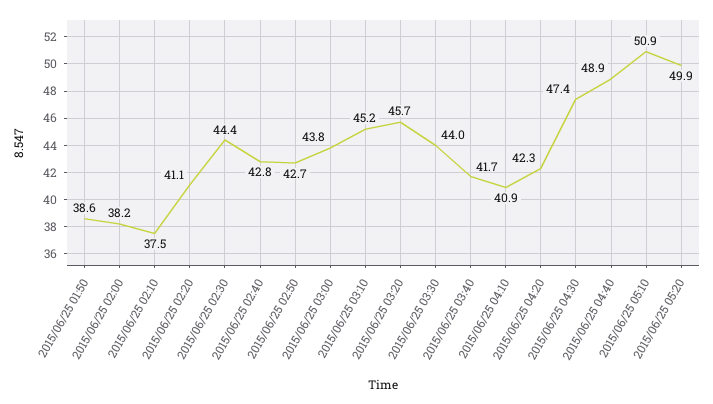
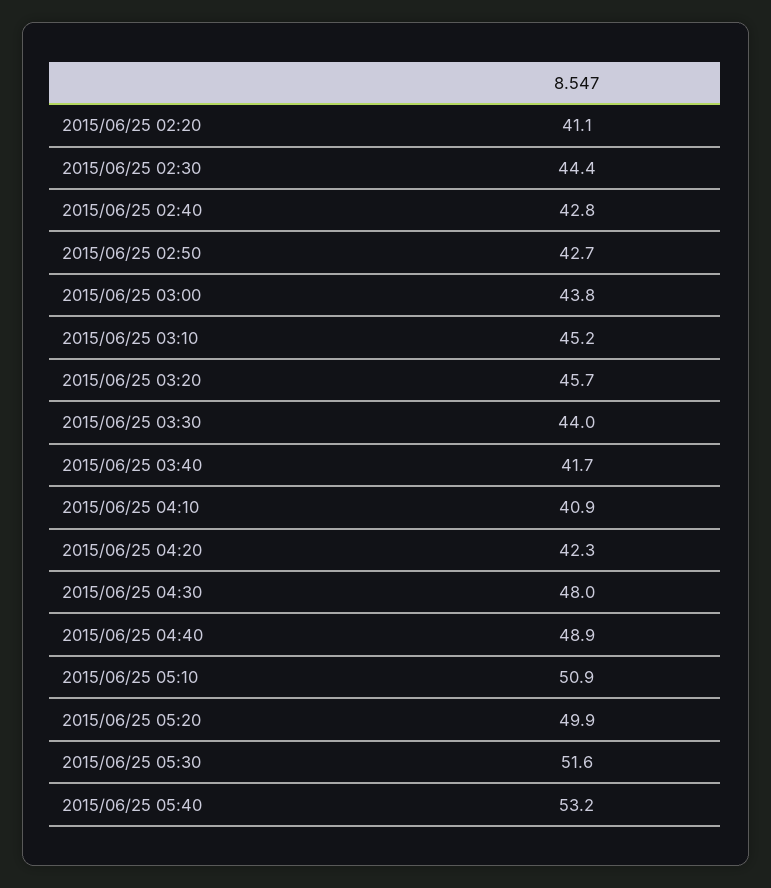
2015/06/25 01:50: 38.6 -> none
2015/06/25 02:00: 38.2 -> none
2015/06/25 02:10: 37.5 -> none
2015/06/25 04:30: 47.4 -> 48
2015/06/25 05:30: none -> 51.6
2015/06/25 05:40: none -> 53.2

